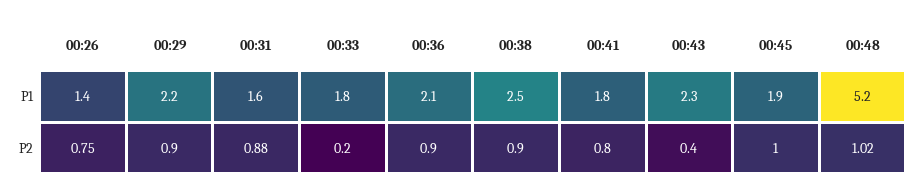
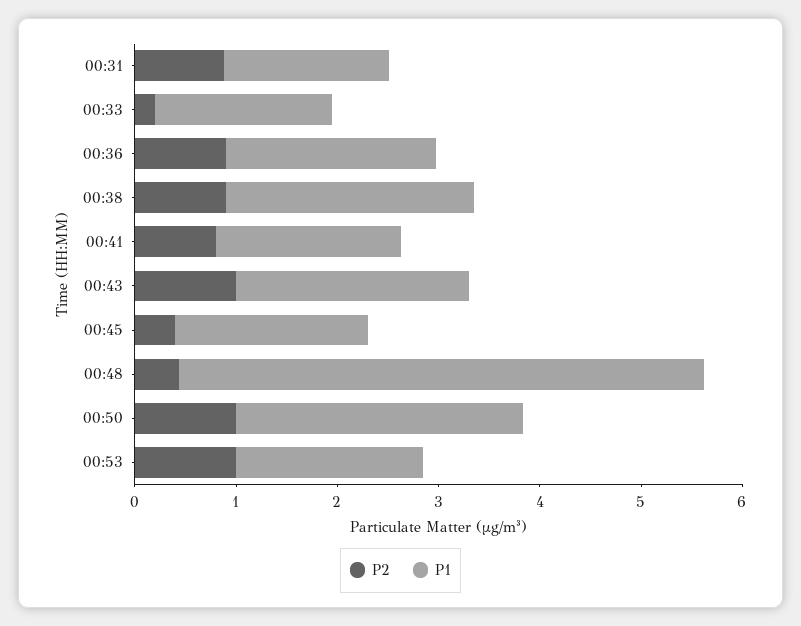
P1, 00:26: 1.4 -> none
P1, 00:29: 2.2 -> none
P2, 00:26: 0.75 -> none
P2, 00:29: 0.9 -> none
P2, 00:43: 0.4 -> 1
P2, 00:45: 1 -> 0.4
P2, 00:48: 1.02 -> 0.4
P2, 00:50: none -> 1
P1, 00:50: none -> 2.8
P2, 00:53: none -> 1
P1, 00:53: none -> 1.8

